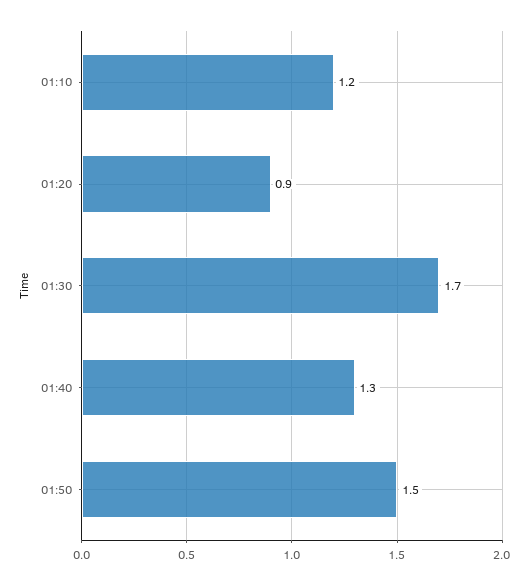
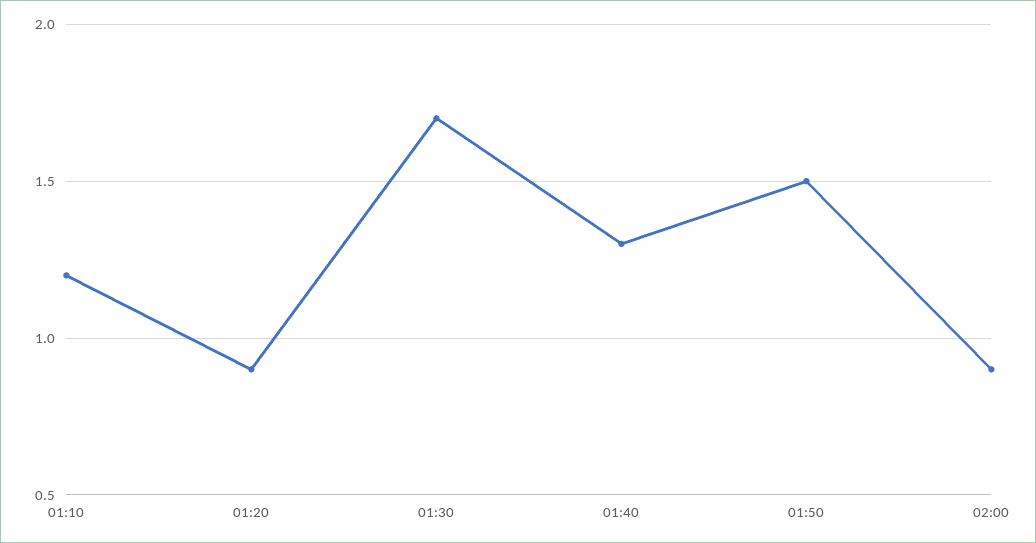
02:00: none -> 0.9

